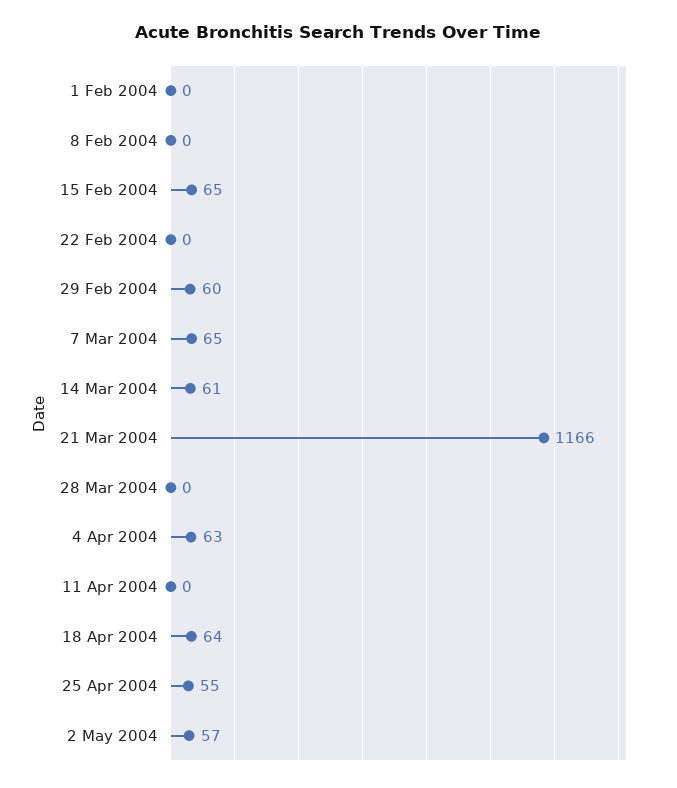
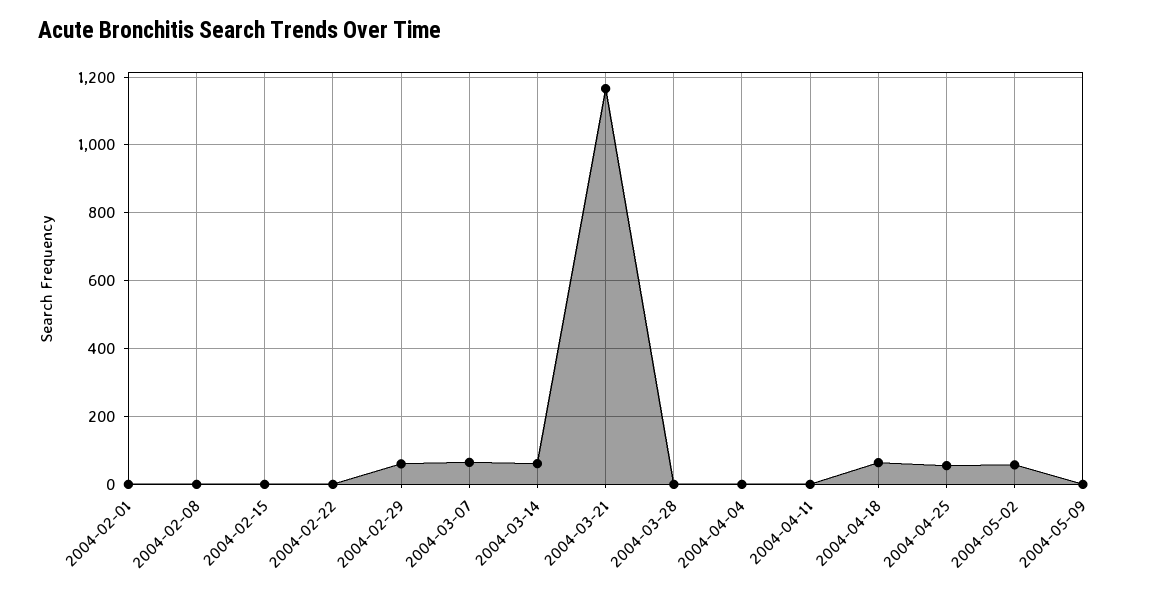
15 Feb 2004: 65 -> 0
4 Apr 2004: 63 -> 0
2004-05-09: none -> 0

